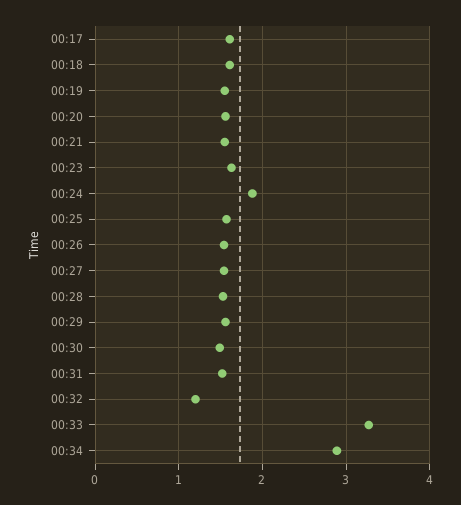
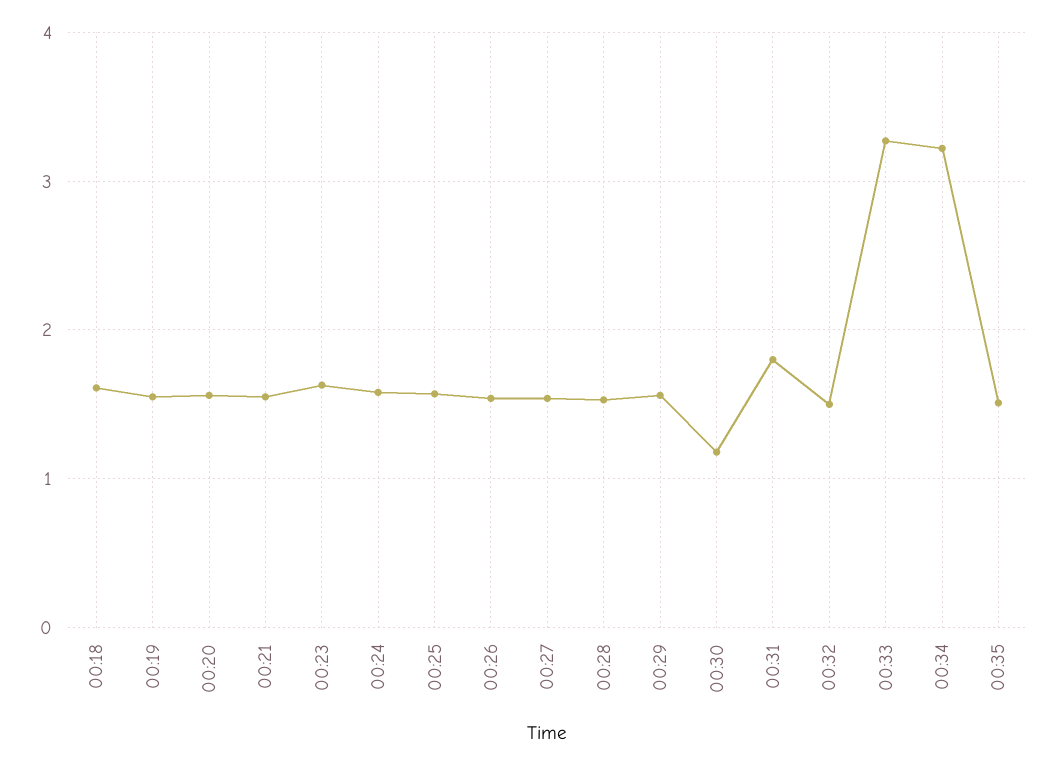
00:17: 1.6 -> none
00:24: 1.9 -> 1.6
00:30: 1.5 -> 1.2
00:31: 1.5 -> 1.8
00:32: 1.2 -> 1.5
00:34: 2.9 -> 3.2
00:35: none -> 1.5

